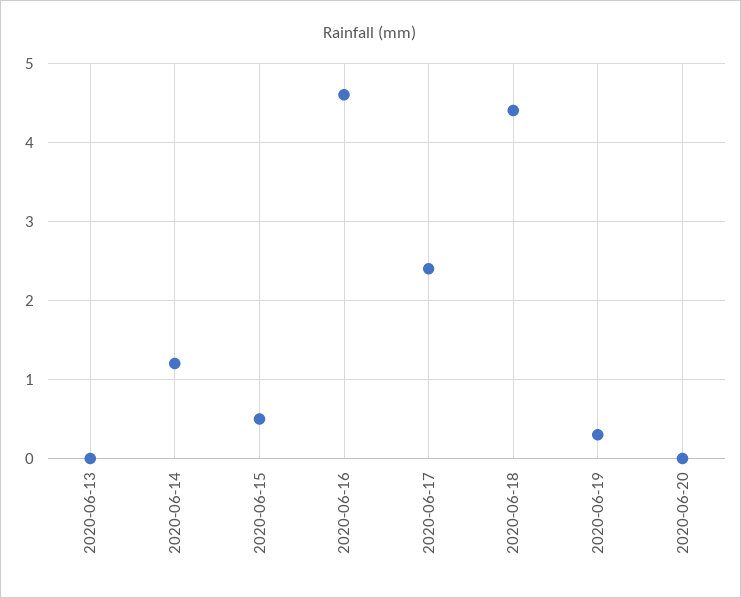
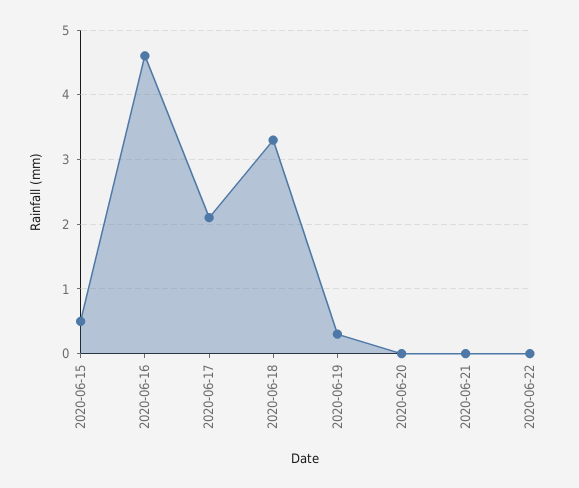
2020-06-13: 0 -> none
2020-06-14: 1.2 -> none
2020-06-17: 2.4 -> 2.1
2020-06-18: 4.4 -> 3.3
2020-06-21: none -> 0
2020-06-22: none -> 0

